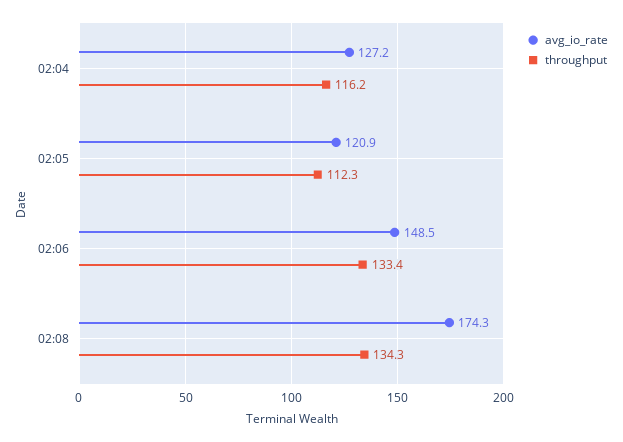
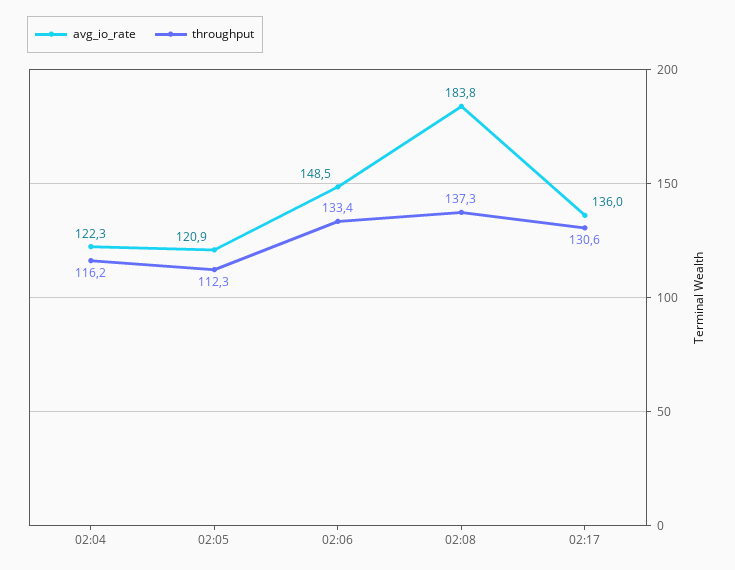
avg_io_rate, 02:04: 127.2 -> 122.3
avg_io_rate, 02:08: 174.3 -> 183.8
throughput, 02:08: 134.3 -> 137.3
avg_io_rate, 02:17: none -> 136
throughput, 02:17: none -> 130.6

